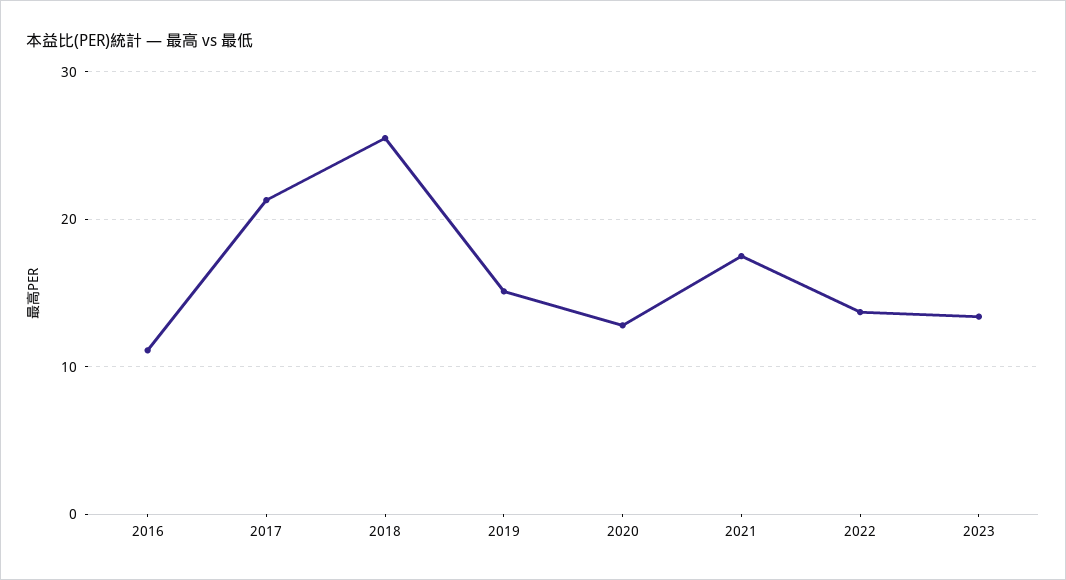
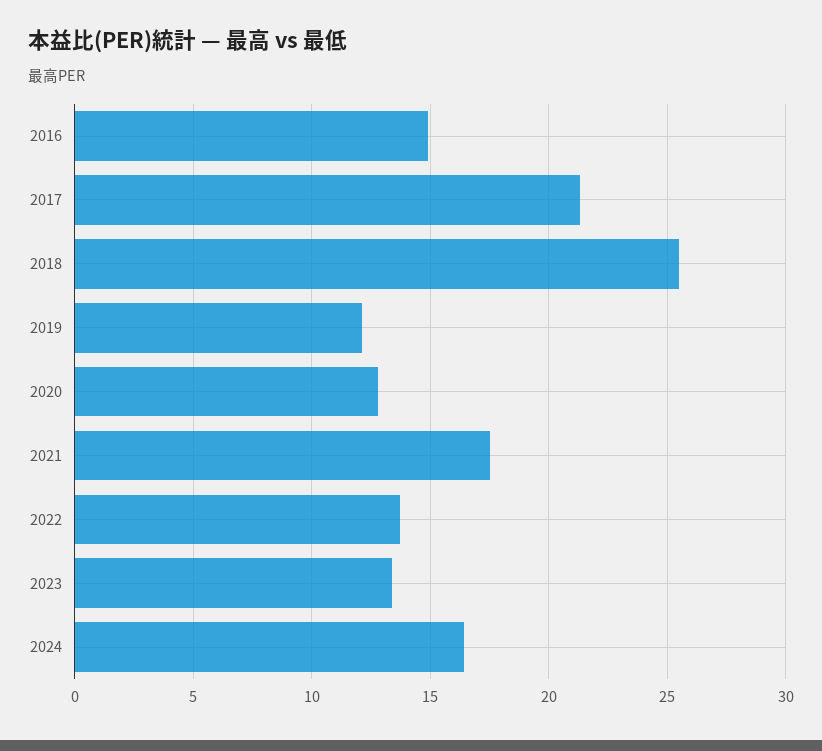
2016: 11 -> 15
2019: 15 -> 12
2024: none -> 16.5

